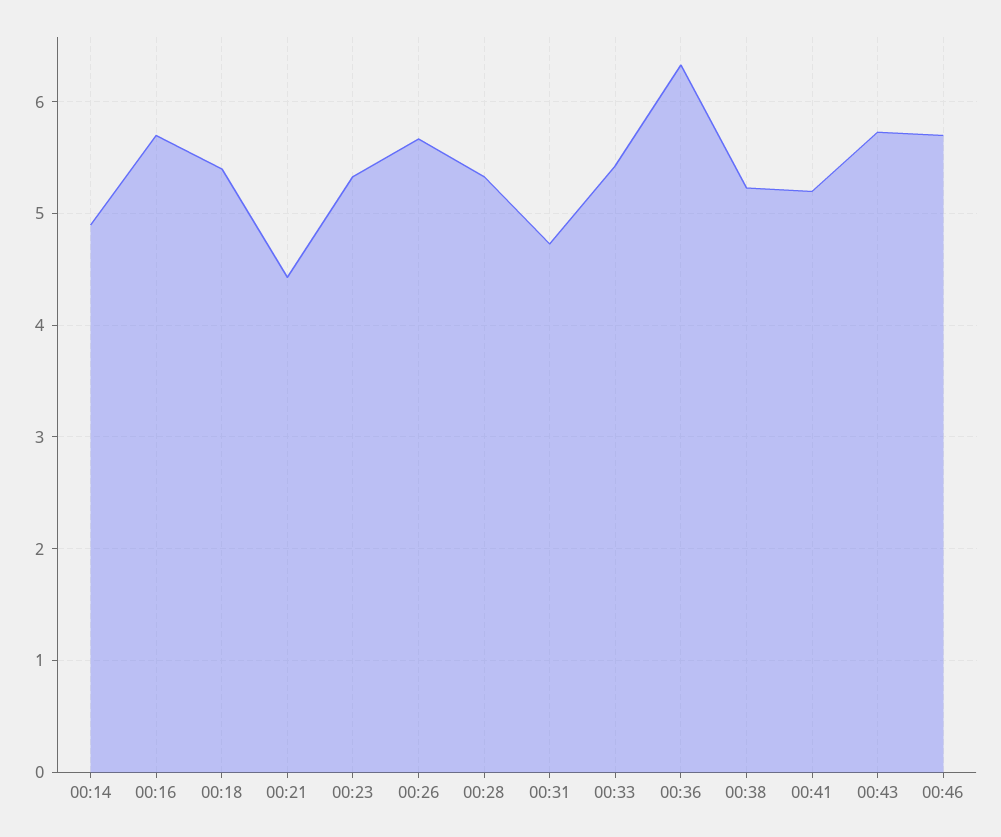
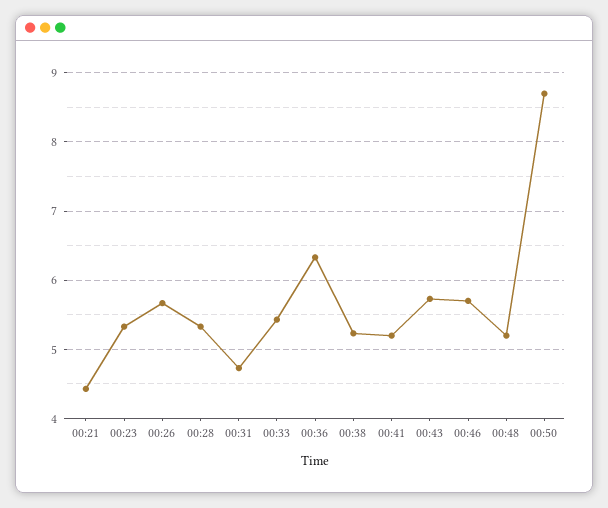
00:14: 4.9 -> none
00:16: 5.7 -> none
00:18: 5.4 -> none
00:48: none -> 5.2
00:50: none -> 8.7

